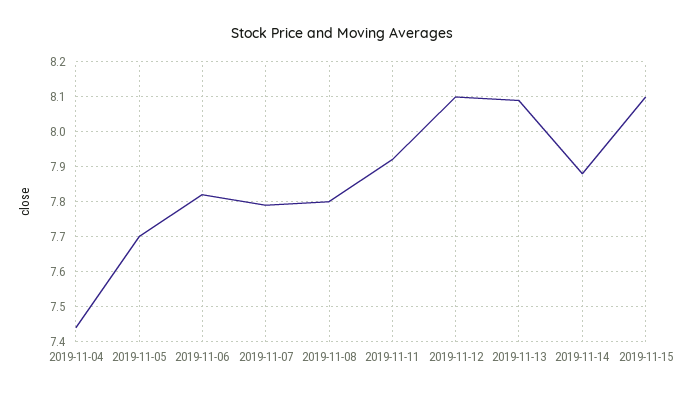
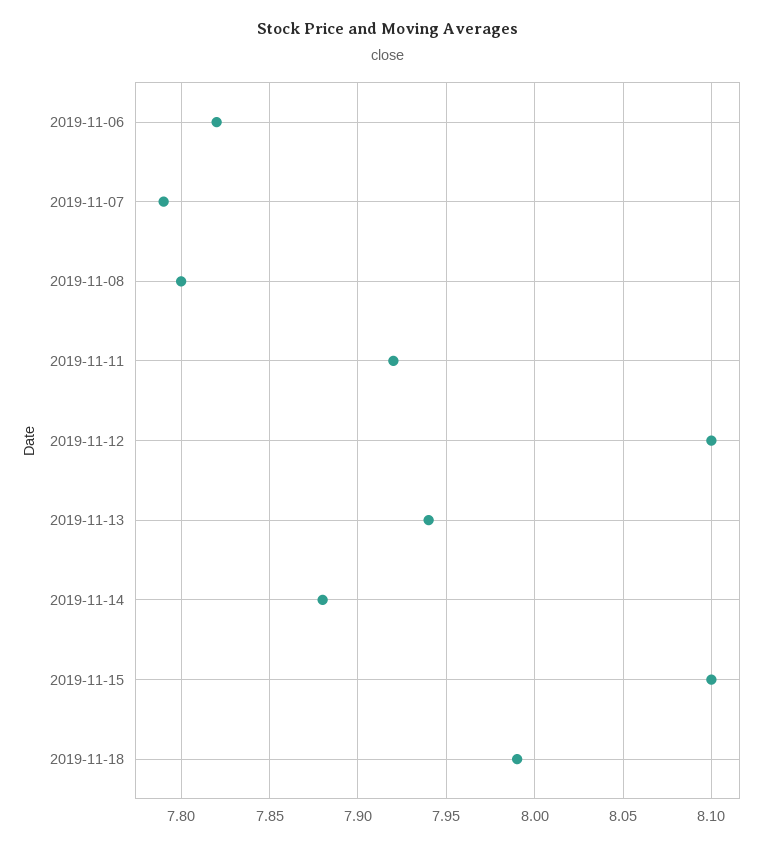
2019-11-04: 7.45 -> none
2019-11-05: 7.7 -> none
2019-11-13: 8.1 -> 7.94
2019-11-18: none -> 7.99

